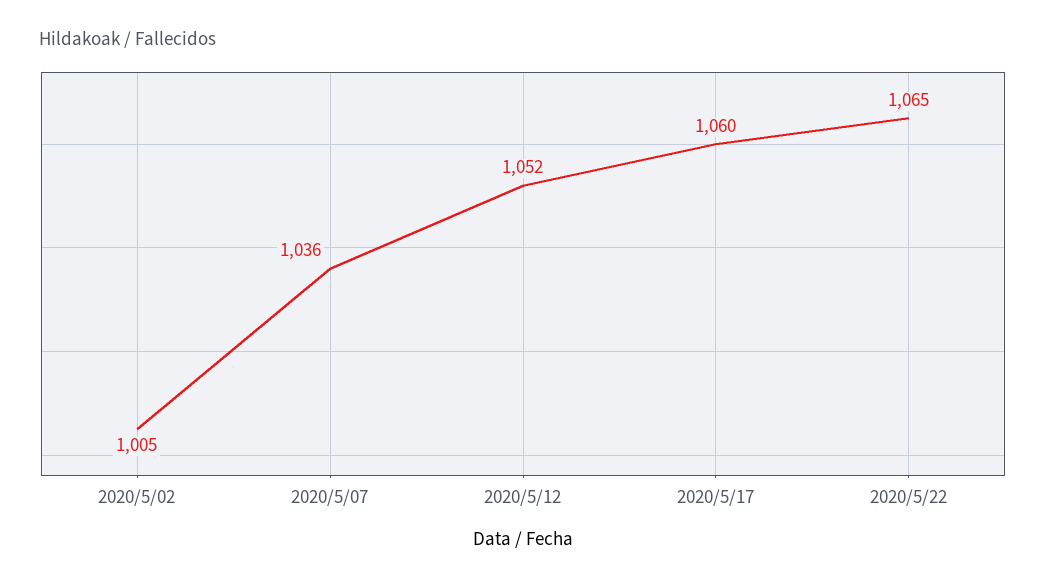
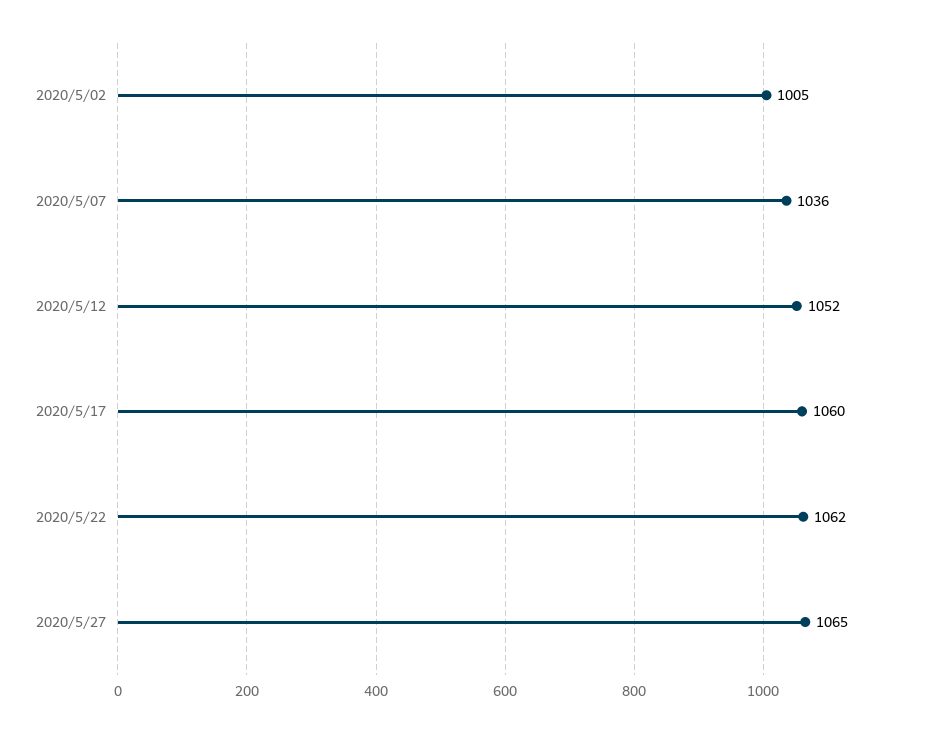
2020/5/22: 1065 -> 1062
2020/5/27: none -> 1065

